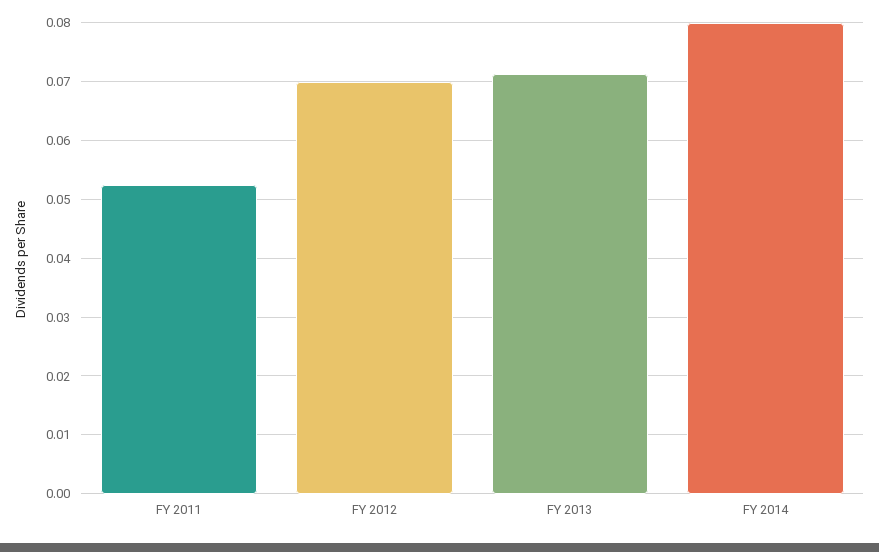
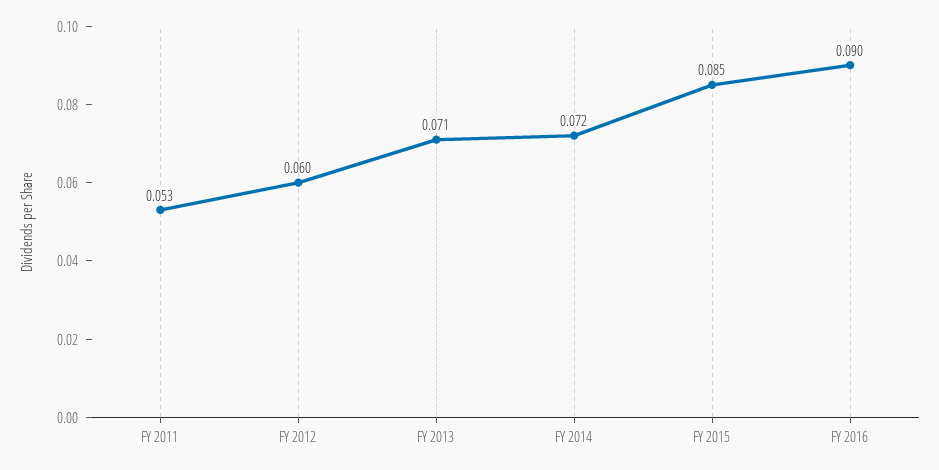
FY 2012: 0.07 -> 0.06
FY 2014: 0.08 -> 0.072
FY 2015: none -> 0.085
FY 2016: none -> 0.09

